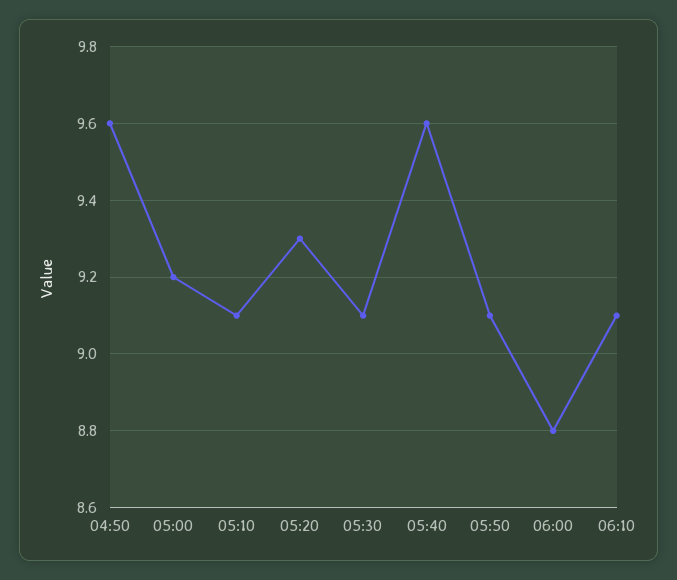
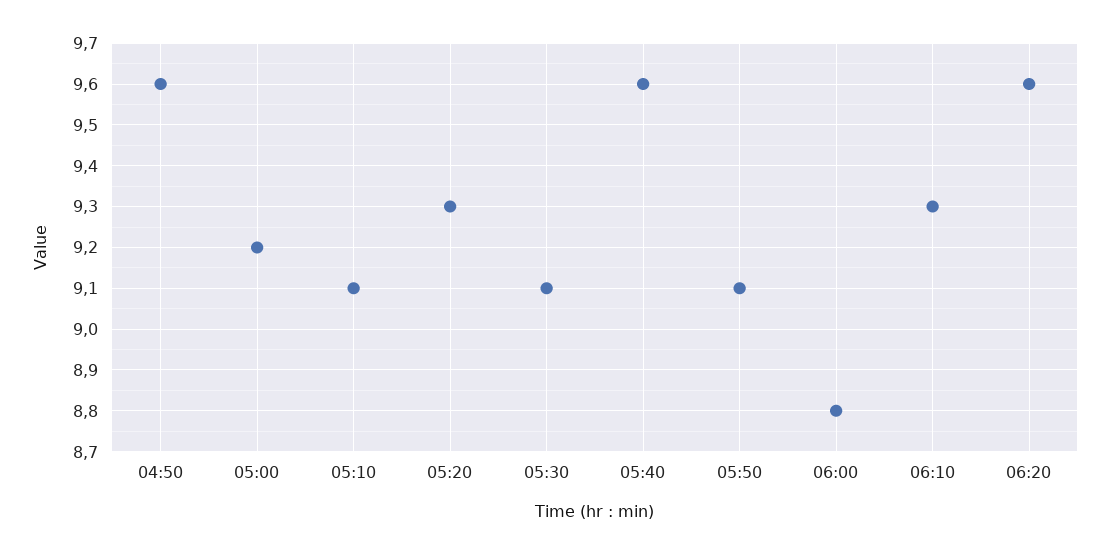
06:10: 9.1 -> 9.3
06:20: none -> 9.6

